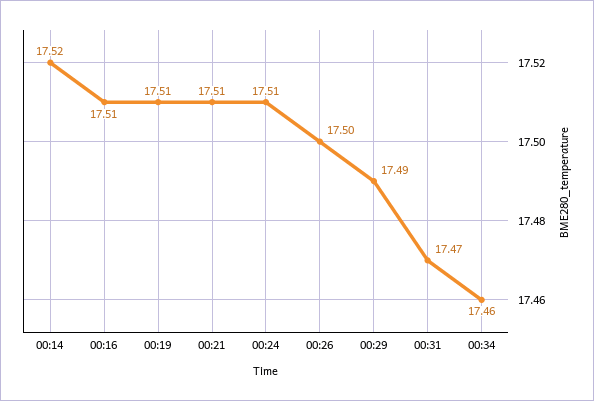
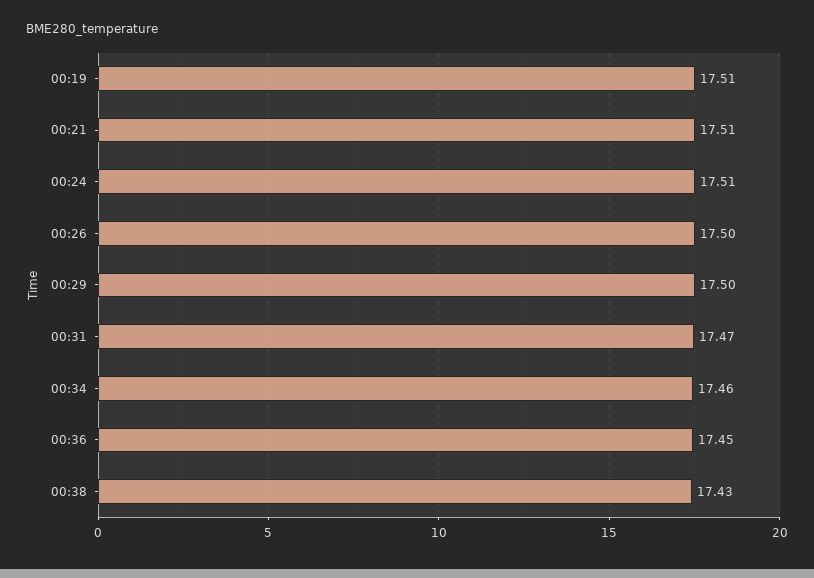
00:14: 17.52 -> none
00:16: 17.51 -> none
00:29: 17.49 -> 17.5
00:36: none -> 17.45
00:38: none -> 17.43

